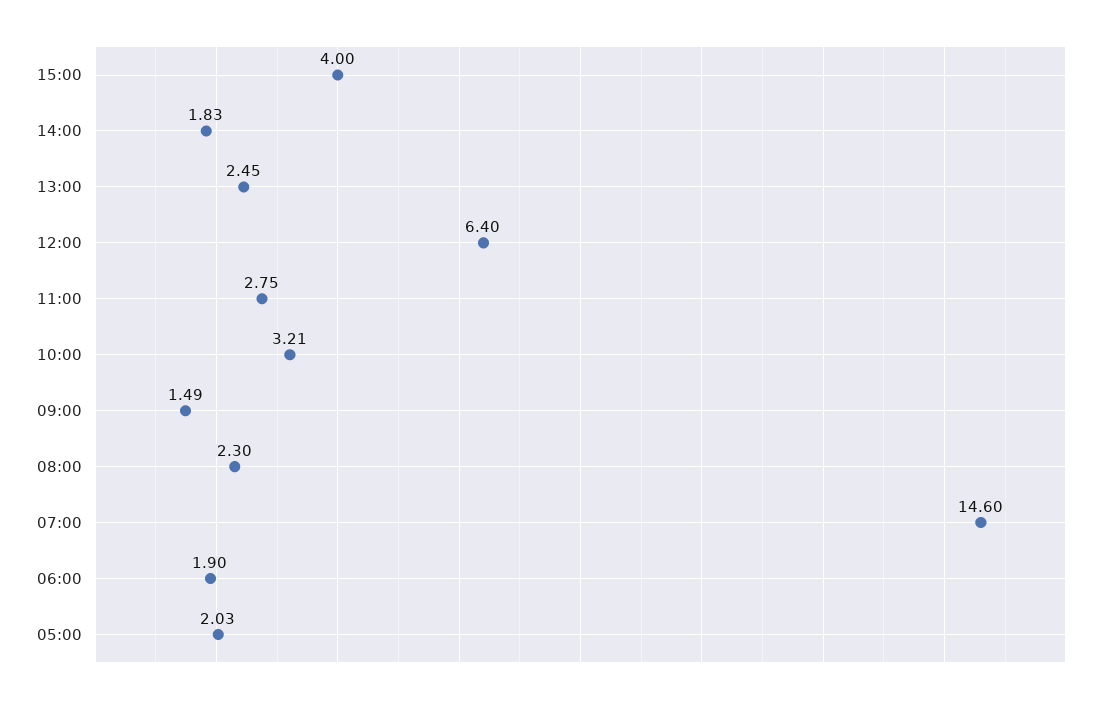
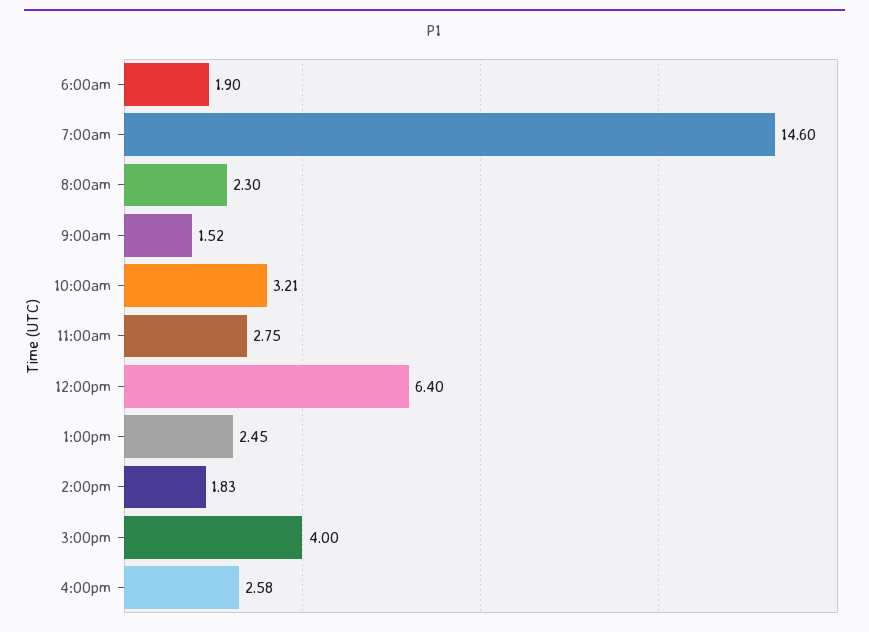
09:00: 1.49 -> 1.52
05:00: 2.03 -> none
4:00pm: none -> 2.58

